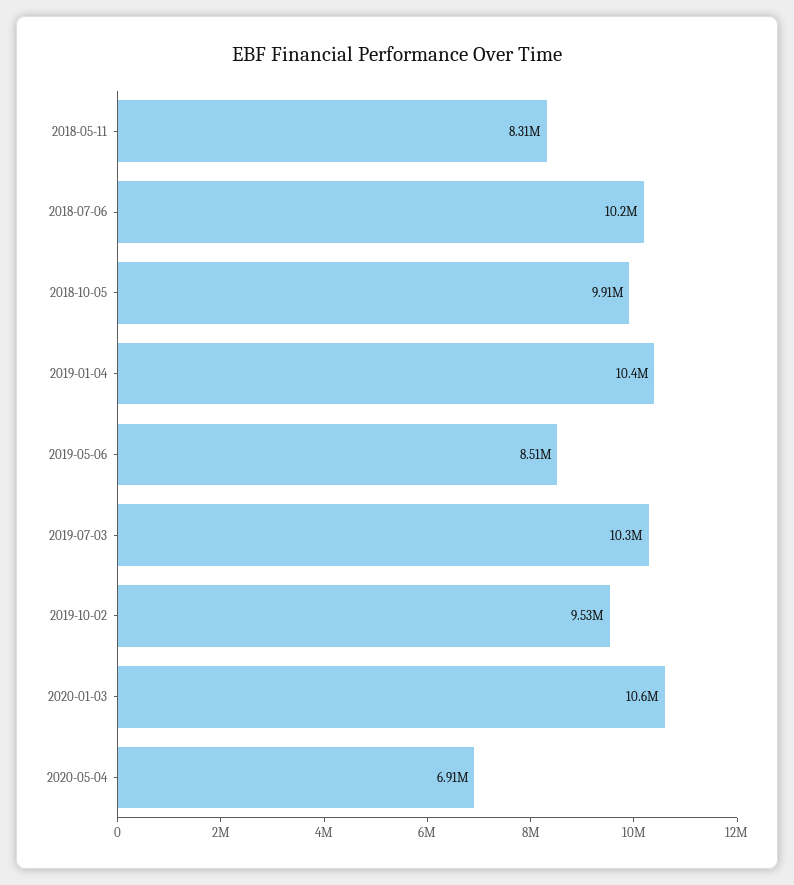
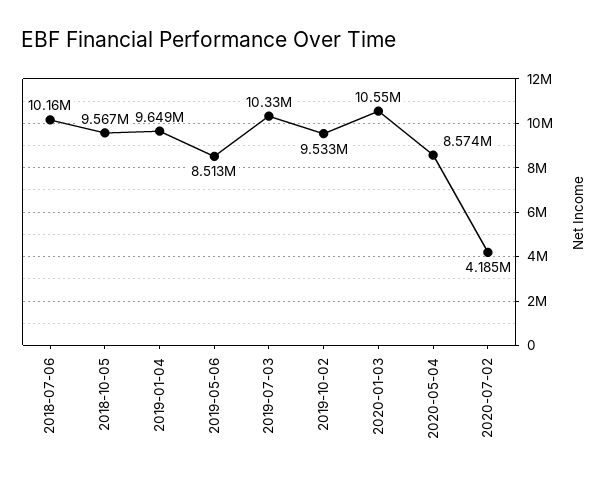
2018-05-11: 8310000 -> none
2018-10-05: 9910000 -> 9567000
2019-01-04: 10400000 -> 9649000
2020-05-04: 6910000 -> 8574000
2020-07-02: none -> 4185000

